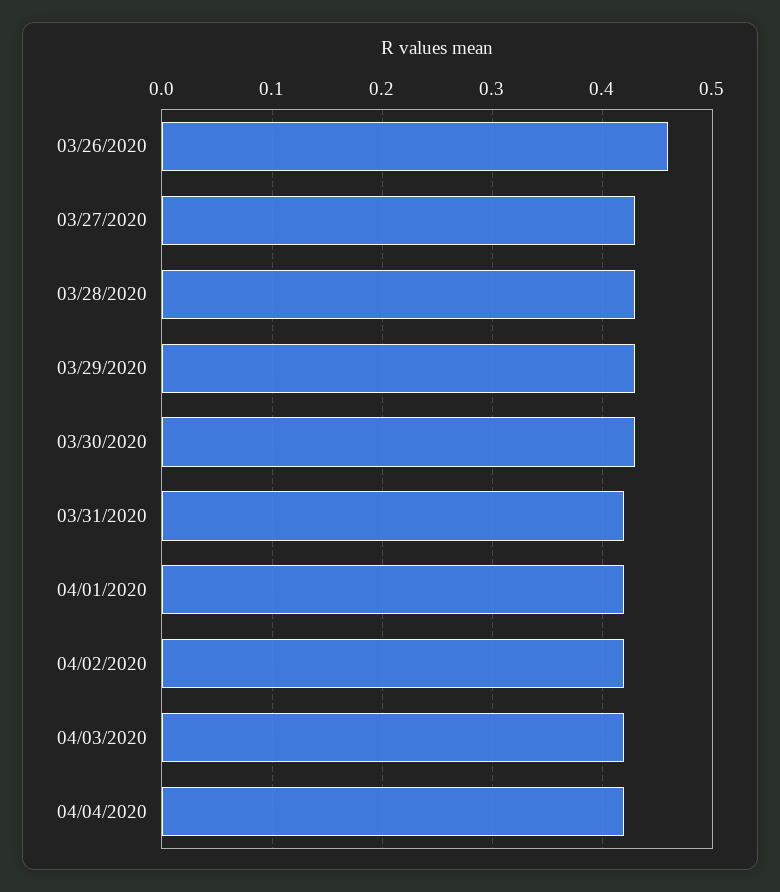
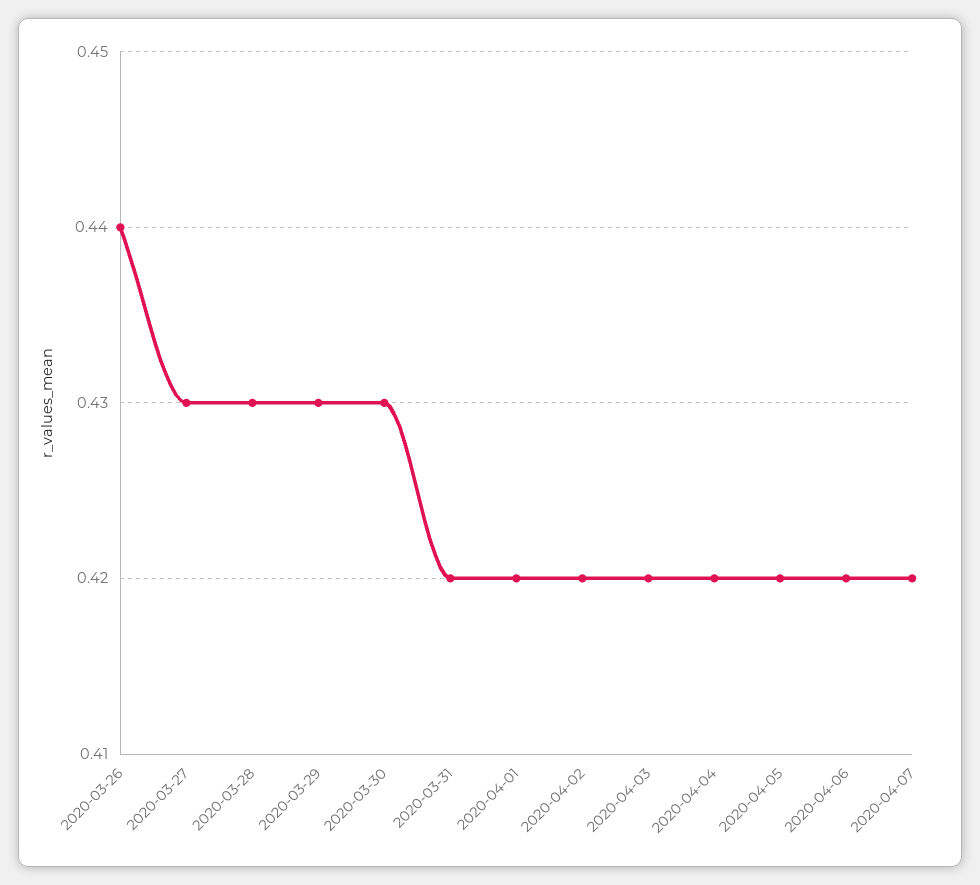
03/26/2020: 0.46 -> 0.44
2020-04-05: none -> 0.42
2020-04-06: none -> 0.42
2020-04-07: none -> 0.42

